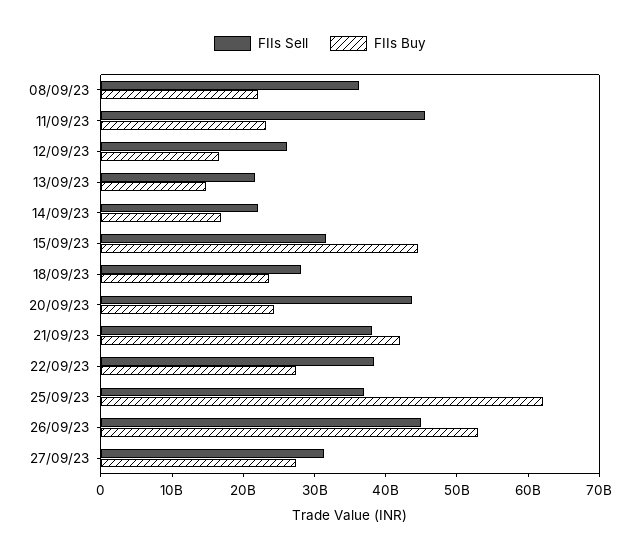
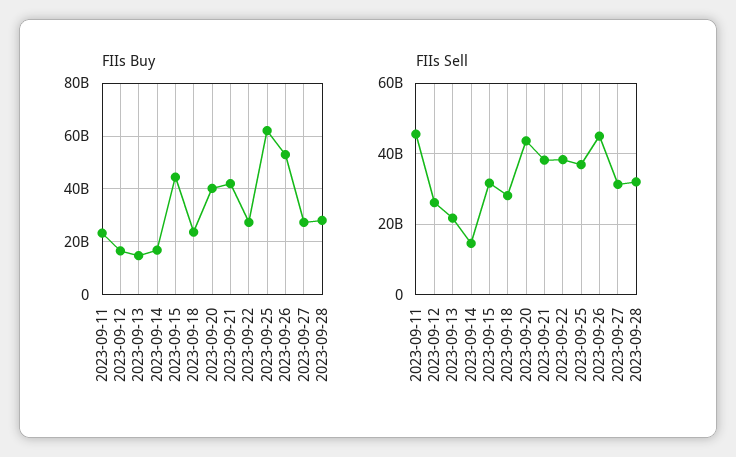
FIIs Sell, 08/09/23: 36000000000 -> none
FIIs Buy, 08/09/23: 22000000000 -> none
FIIs Sell, 14/09/23: 22000000000 -> 14000000000
FIIs Buy, 20/09/23: 24000000000 -> 40000000000
FIIs Buy, 2023-09-28: none -> 27500000000
FIIs Sell, 2023-09-28: none -> 32000000000

